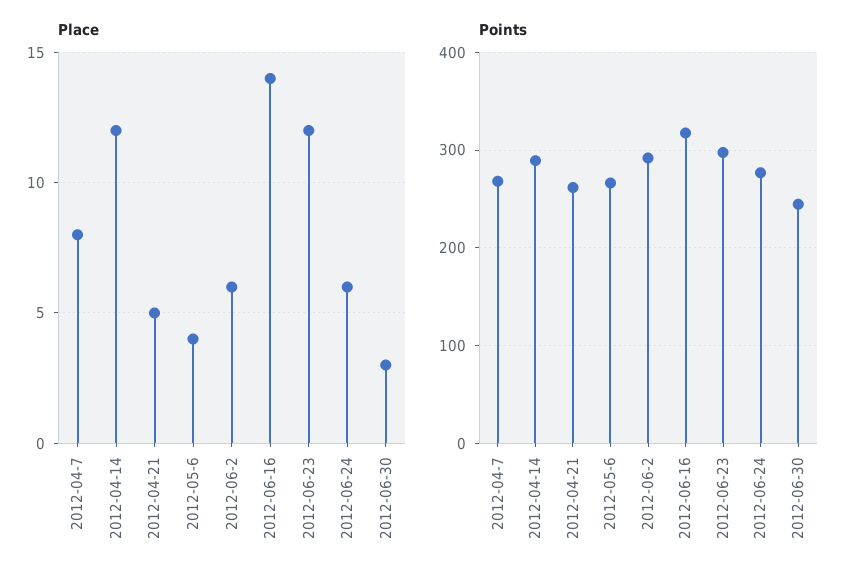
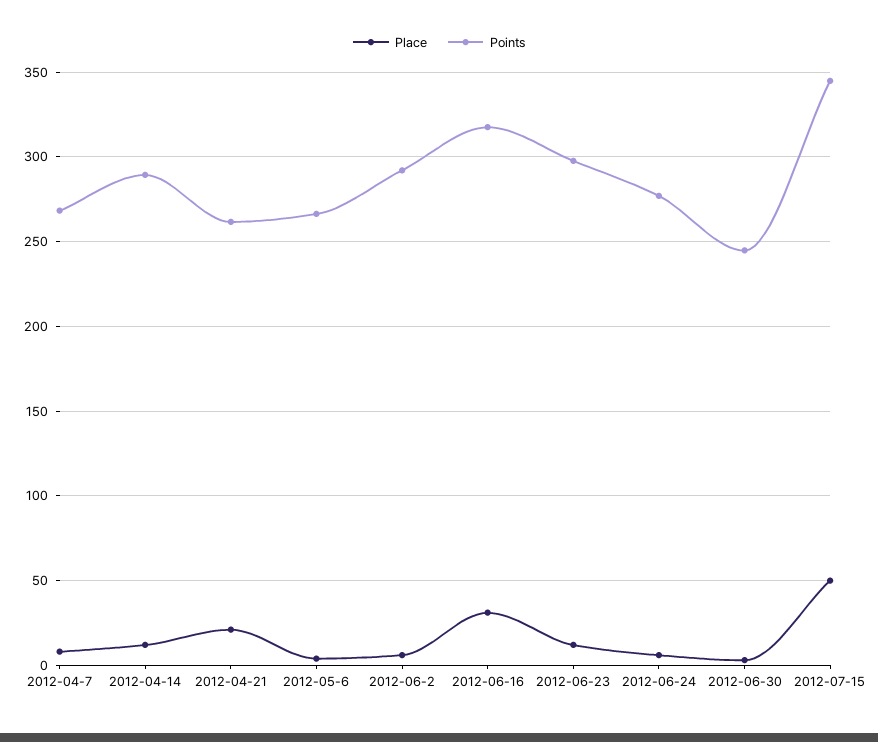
Place, 2012-04-21: 5 -> 20
Place, 2012-06-16: 14 -> 30
Place, 2012-07-15: none -> 50
Points, 2012-07-15: none -> 345

